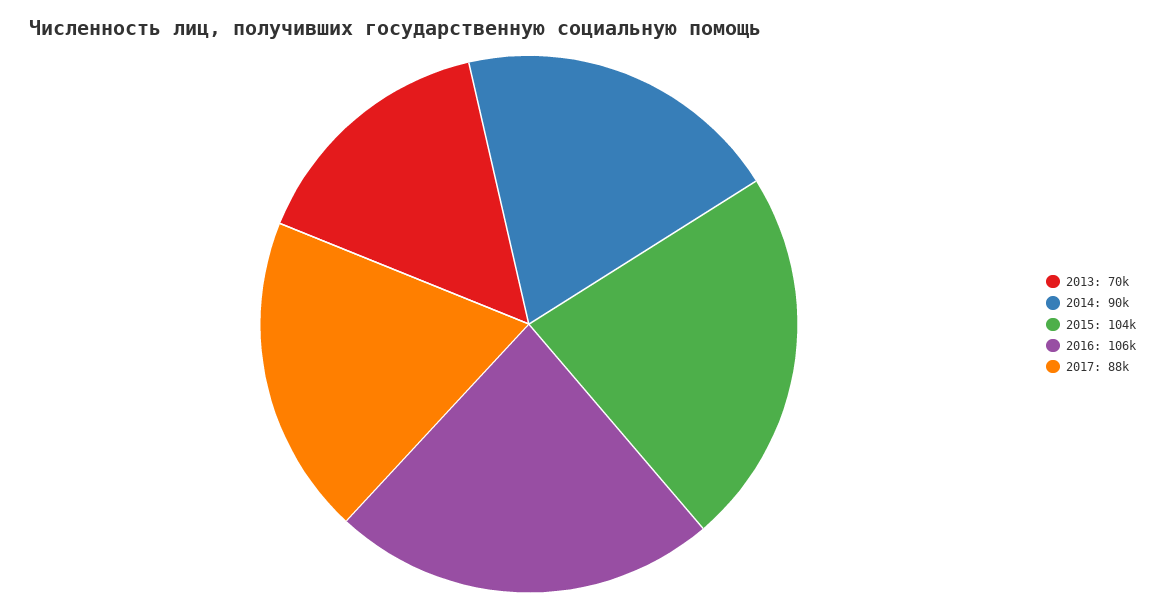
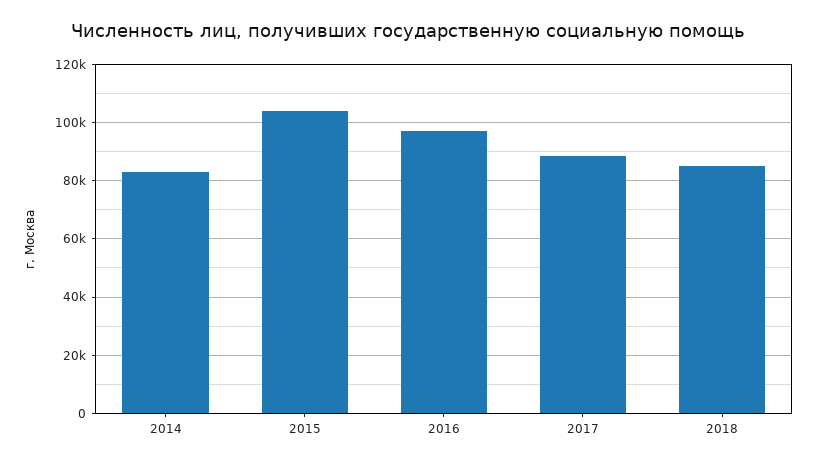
2013: 70000 -> none
2014: 90000 -> 82500
2016: 106000 -> 97500
2018: none -> 85000

